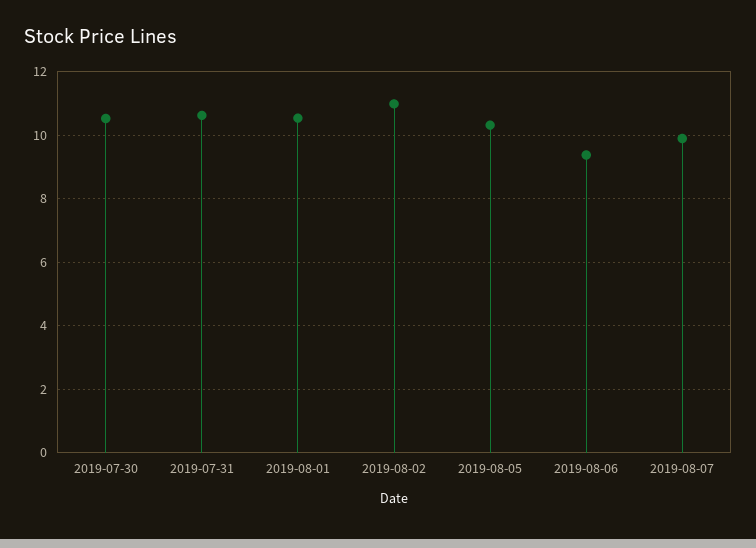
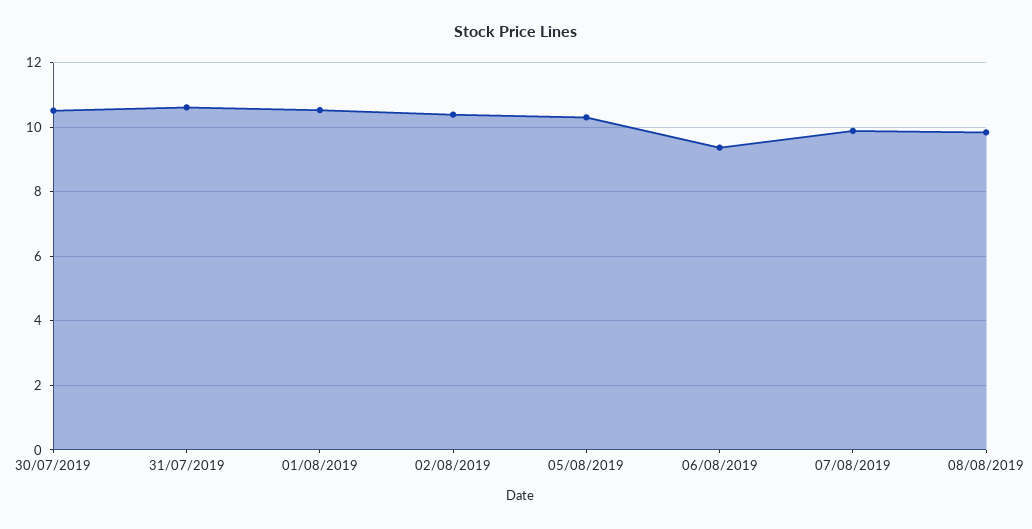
2019-08-02: 11 -> 10.4
08/08/2019: none -> 9.8

